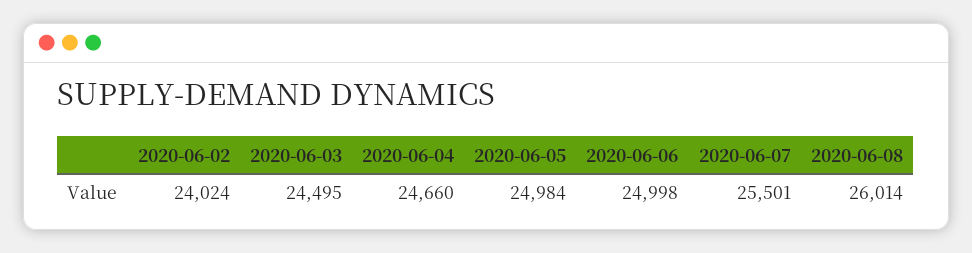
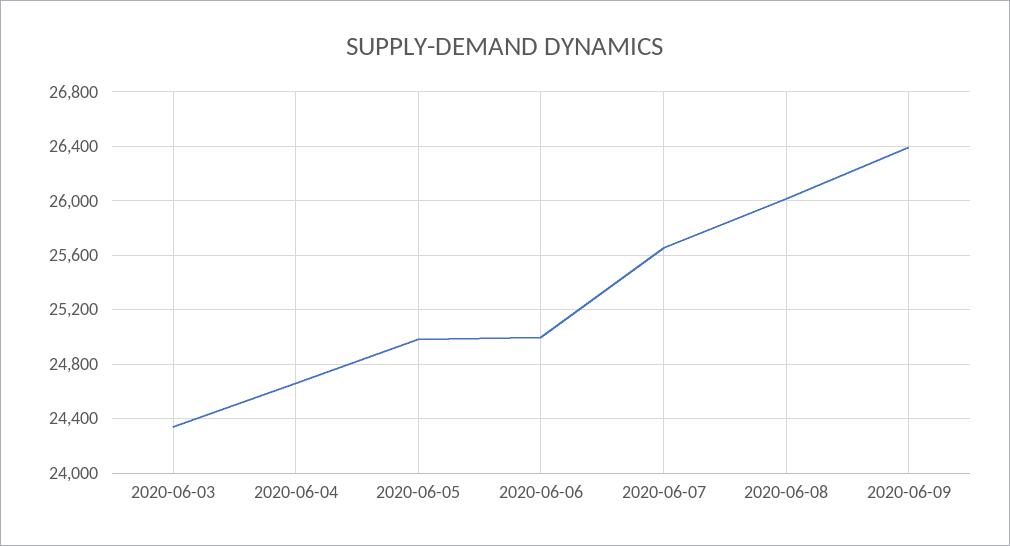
2020-06-02: 24024 -> none
2020-06-03: 24495 -> 24350
2020-06-07: 25501 -> 25650
2020-06-09: none -> 26400

